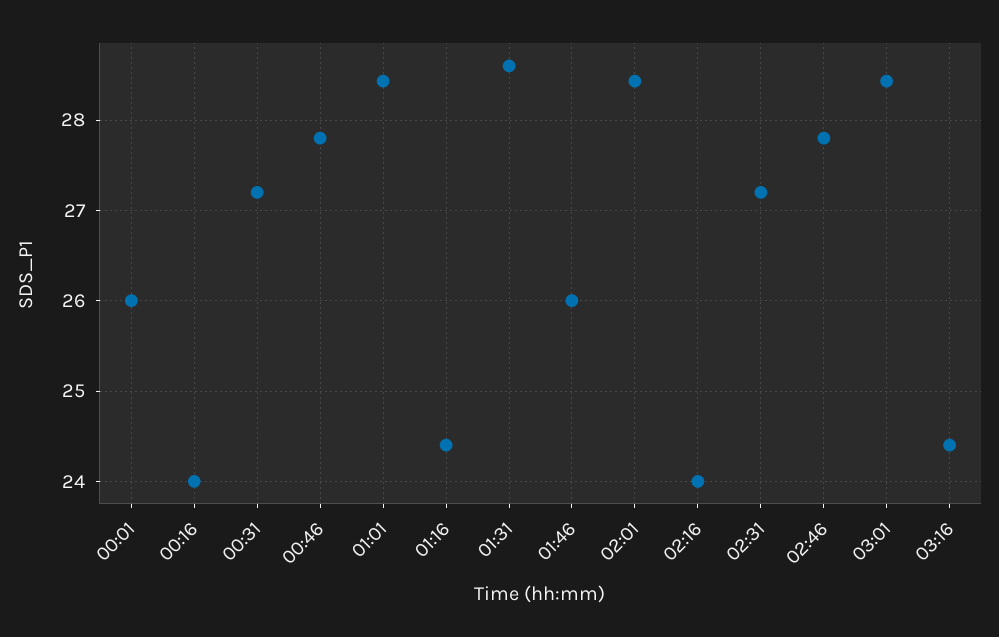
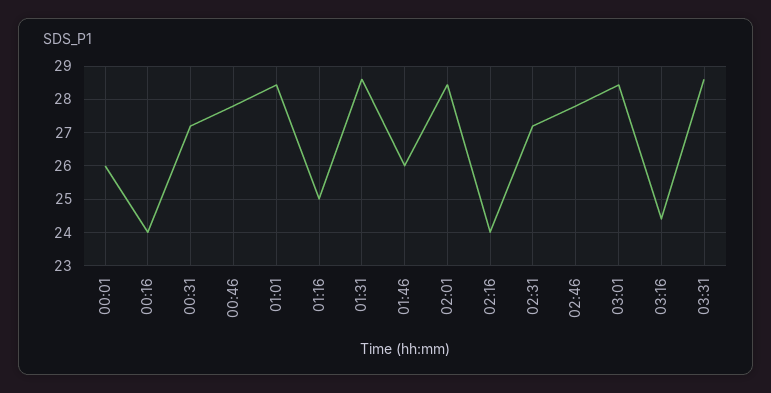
01:16: 24.4 -> 25
03:31: none -> 28.6

